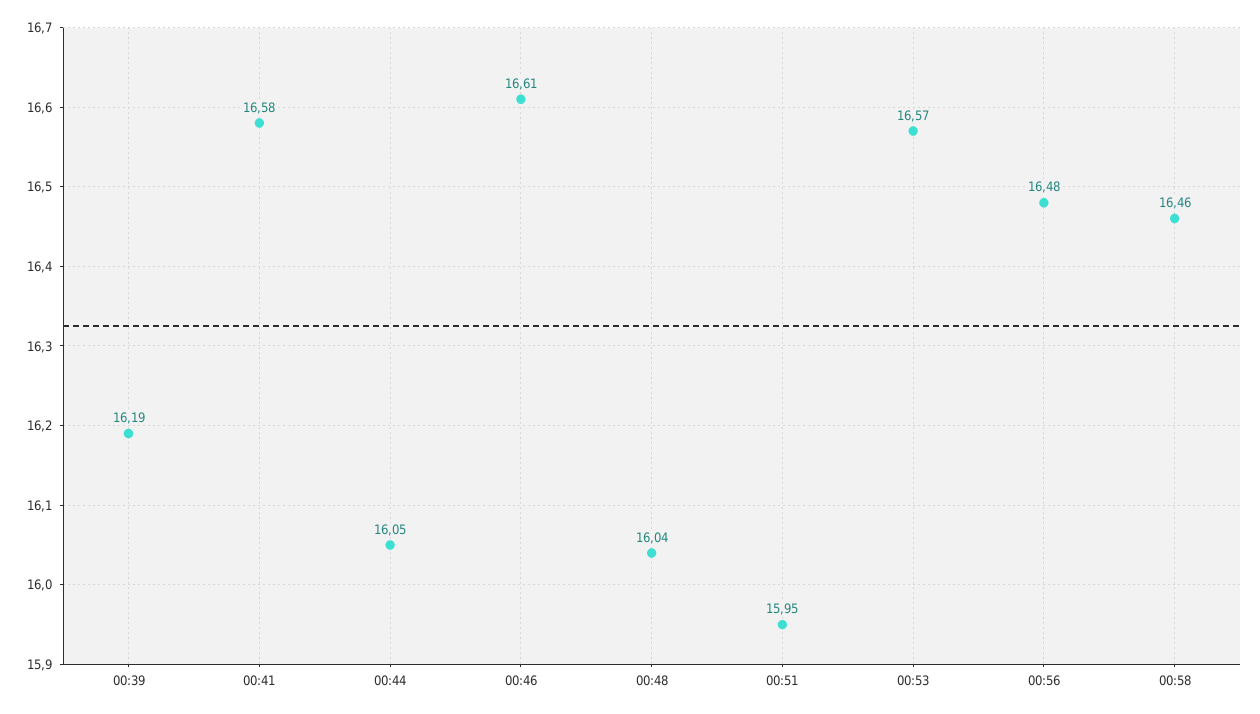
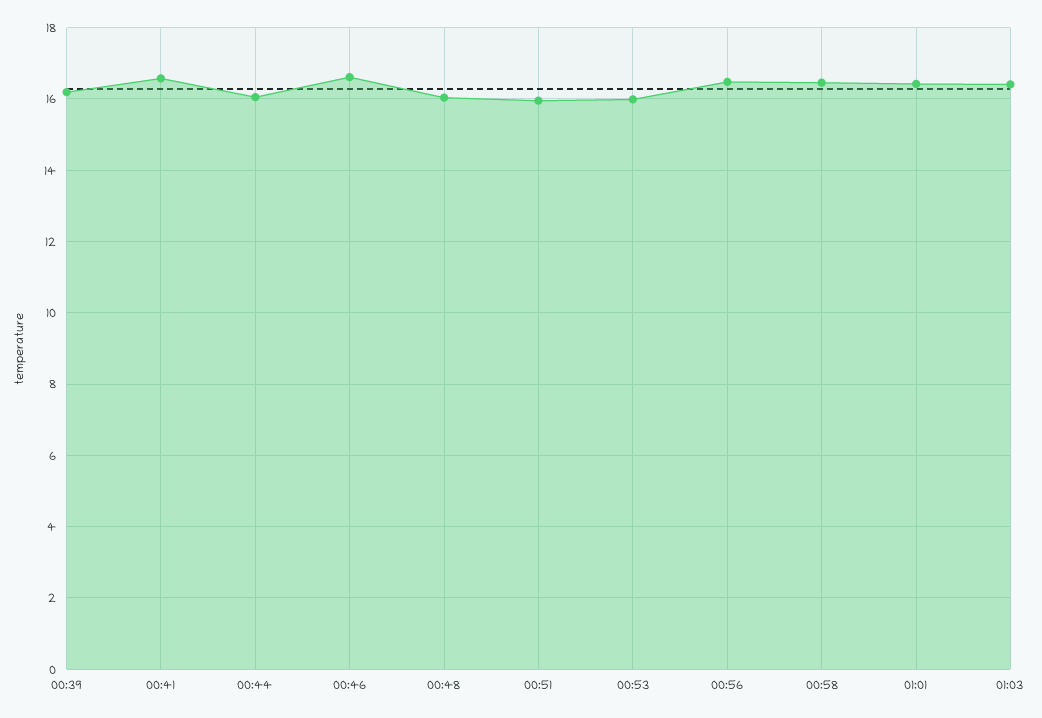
00:53: 16.57 -> 16
01:01: none -> 16.4
01:03: none -> 16.4

